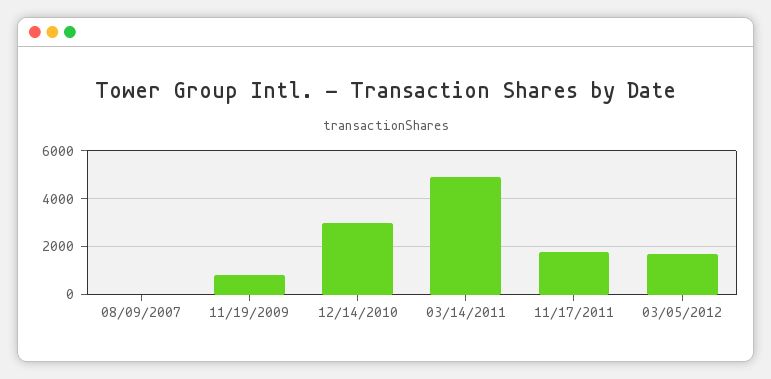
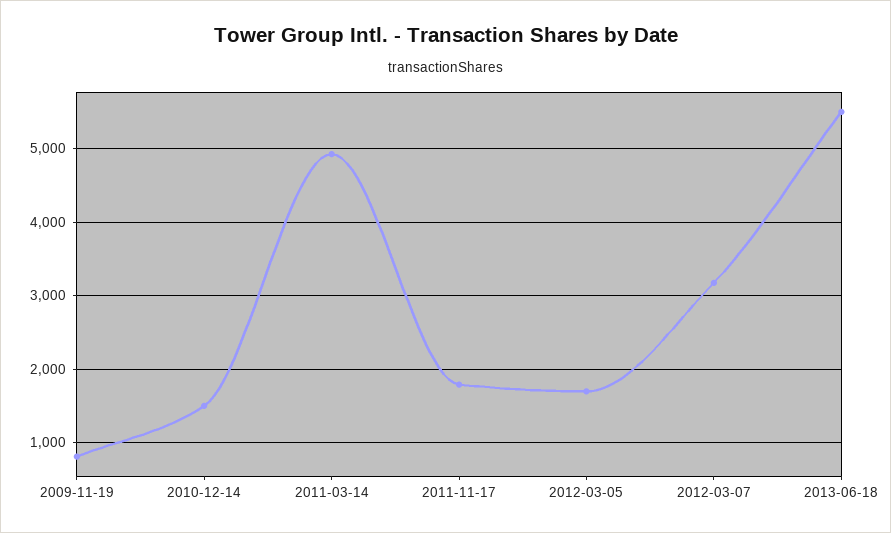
08/09/2007: 0 -> none
12/14/2010: 3000 -> 1500
2012-03-07: none -> 3200
2013-06-18: none -> 5500

